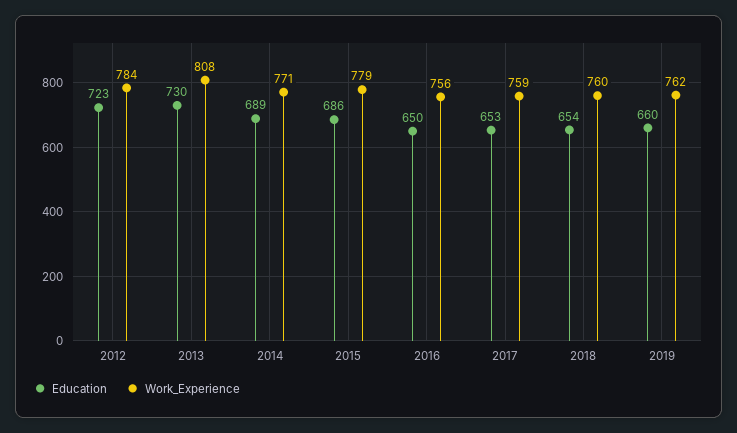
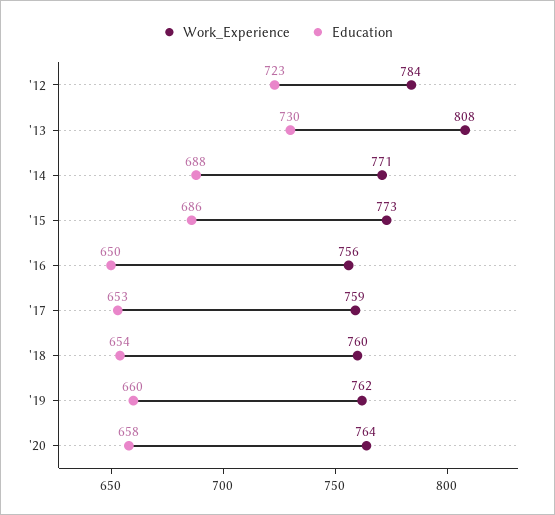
Education, 2014: 689 -> 688
Work_Experience, 2015: 779 -> 773
Work_Experience, '20: none -> 764
Education, '20: none -> 658

